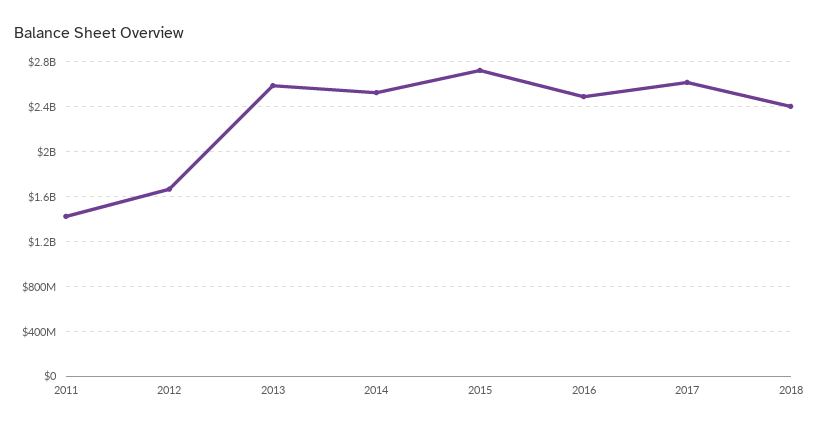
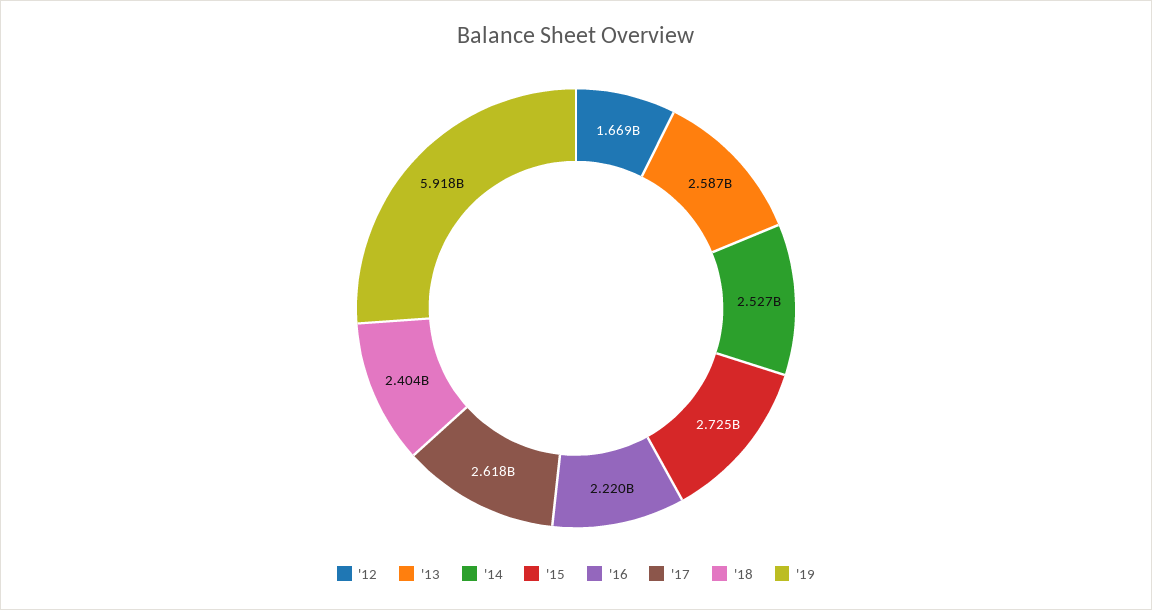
2011: 1400000000 -> none
2016: 2500000000 -> 2220000000
'19: none -> 5918000000

